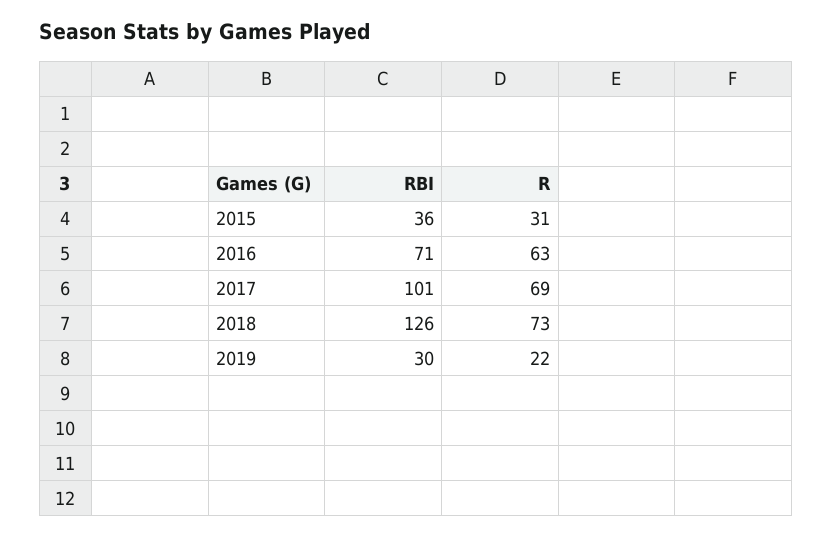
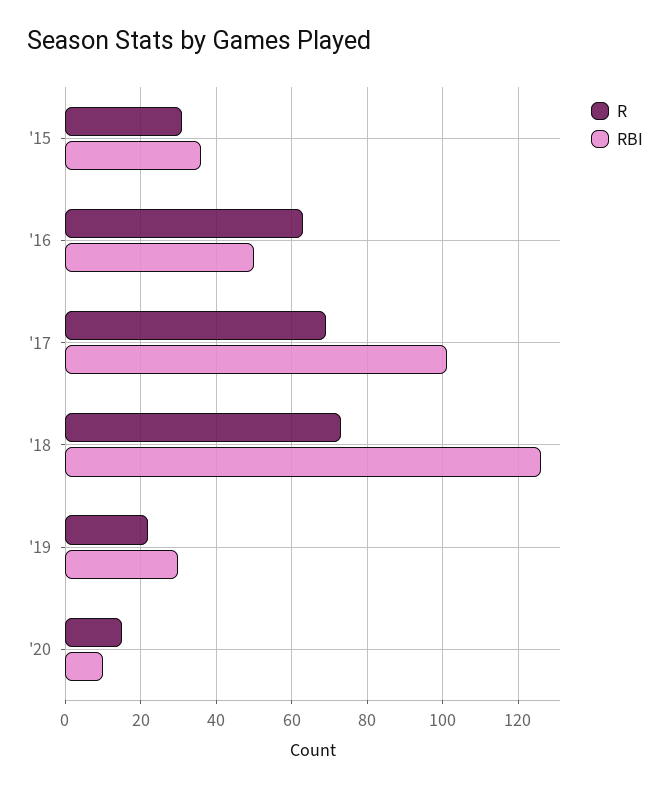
RBI, 2016: 71 -> 50
R, '20: none -> 15
RBI, '20: none -> 10

